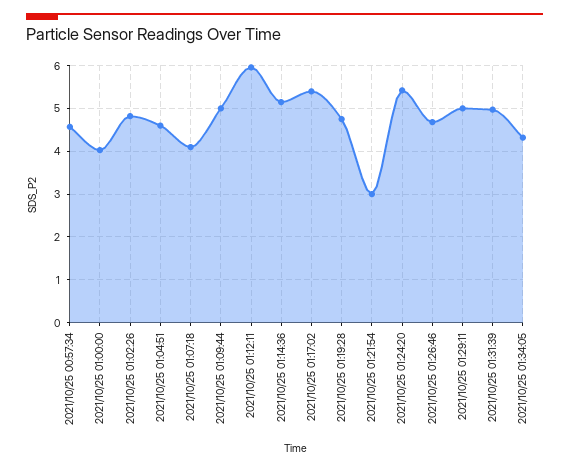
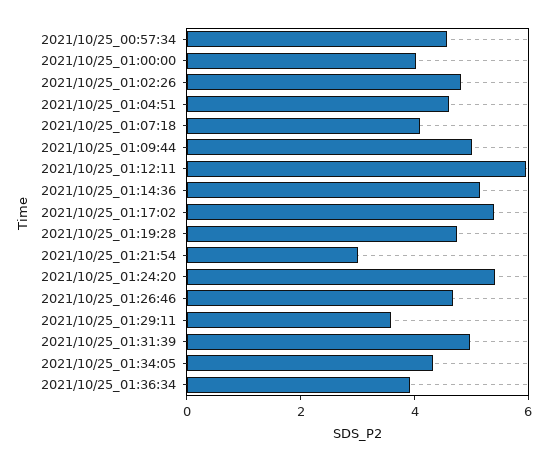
2021/10/25 01:29:11: 5 -> 3.5
2021/10/25_01:36:34: none -> 4

